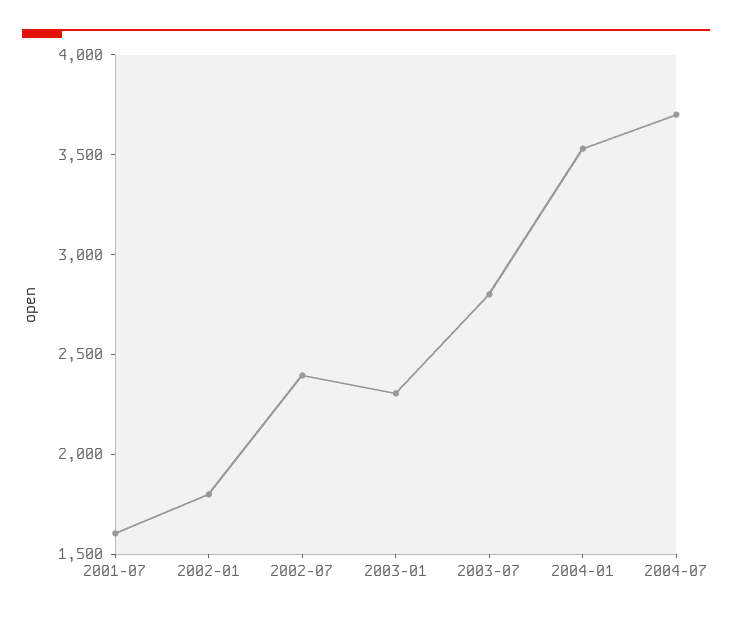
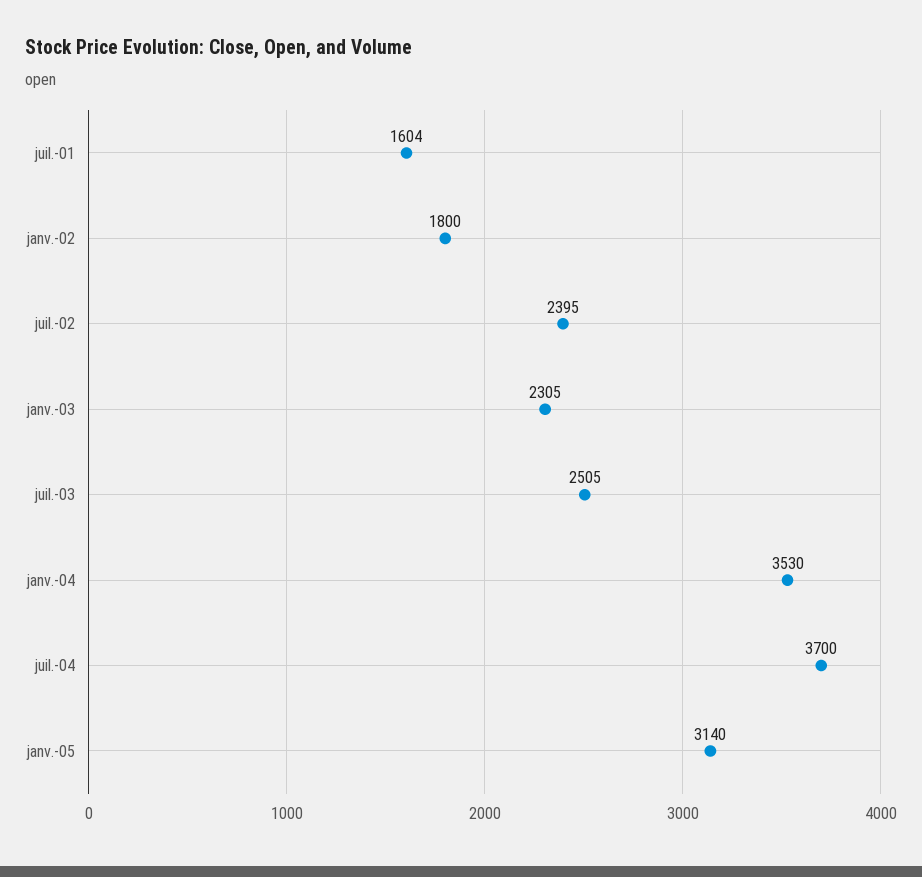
2003-07: 2800 -> 2505
janv.-05: none -> 3140

